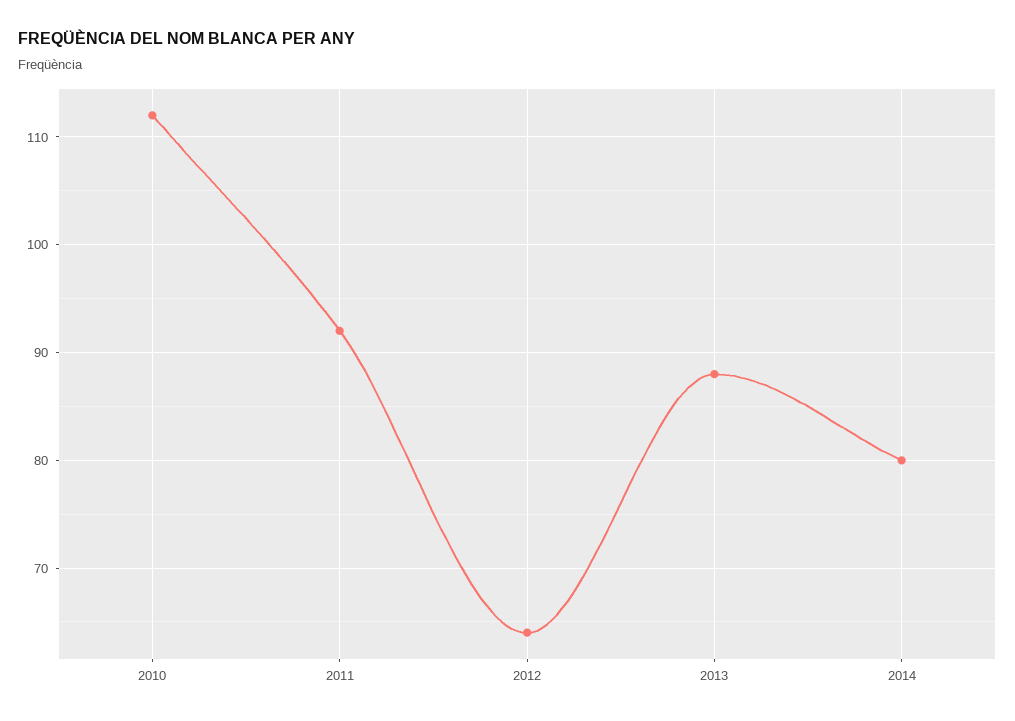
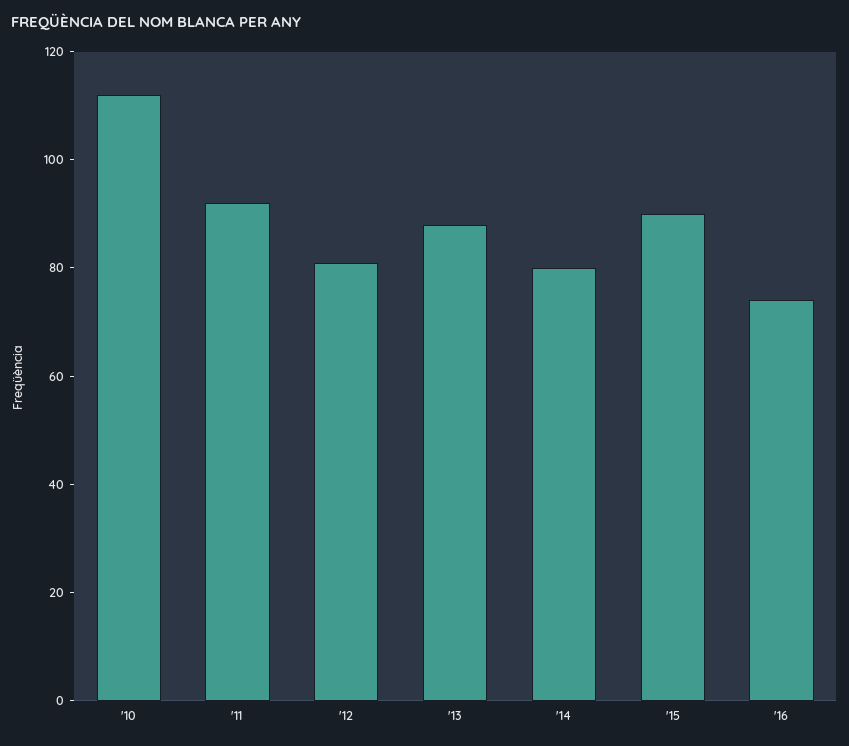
2012: 64 -> 80
'15: none -> 90
'16: none -> 75

